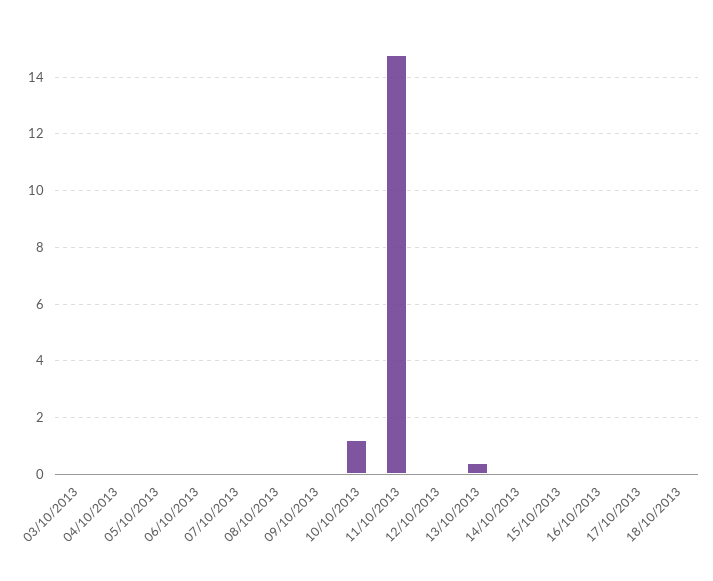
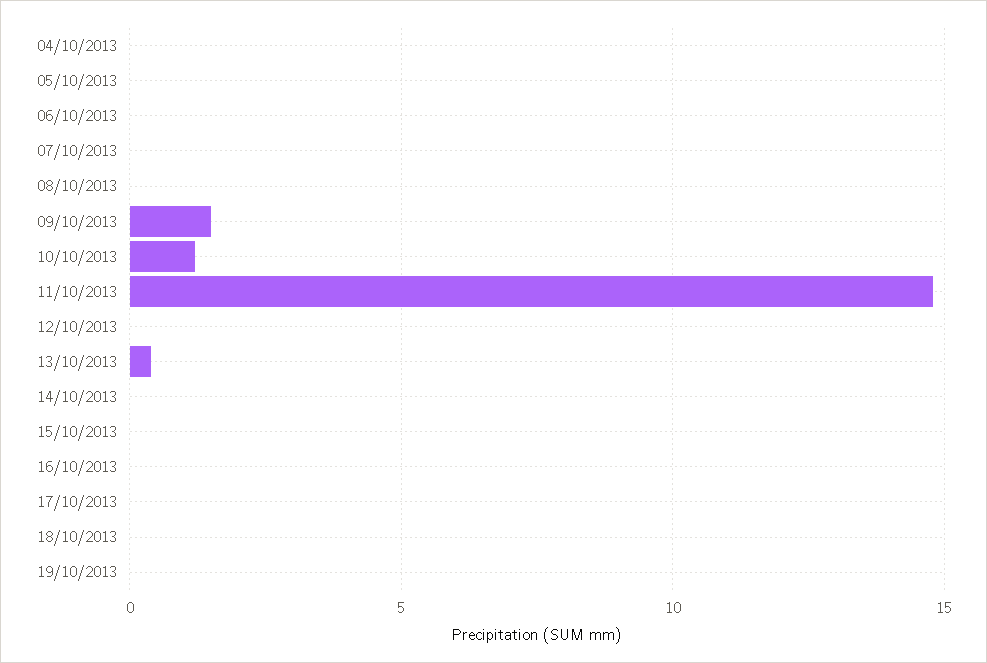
03/10/2013: 0 -> none
09/10/2013: 0 -> 1.5
19/10/2013: none -> 0

